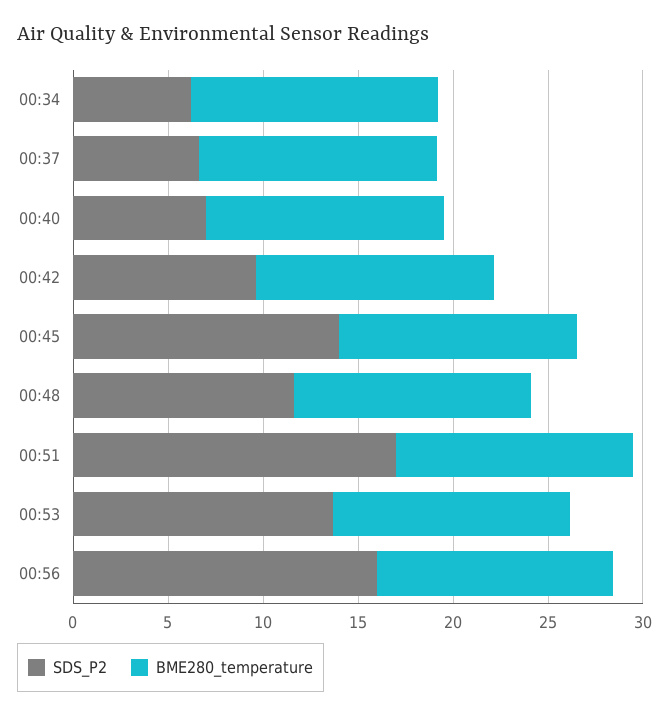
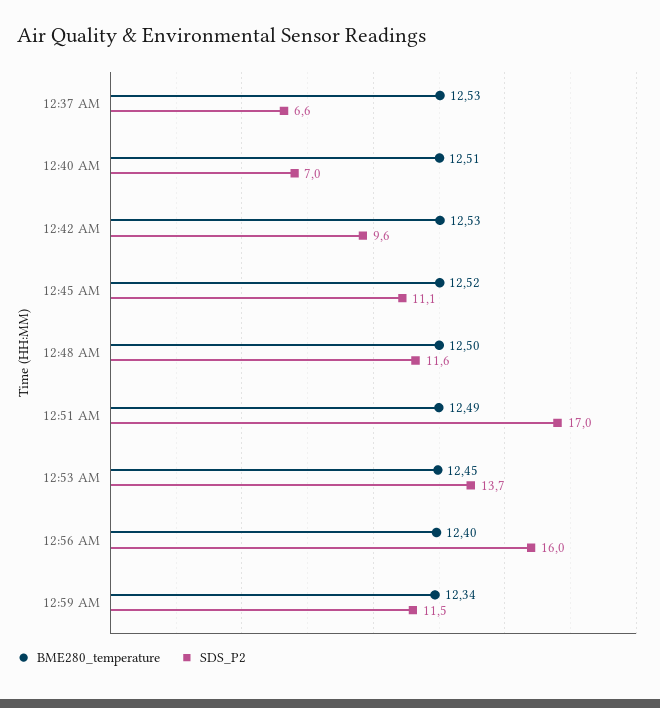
SDS_P2, 00:34: 6 -> none
BME280_temperature, 00:34: 13 -> none
SDS_P2, 00:45: 14 -> 11.1
BME280_temperature, 12:59 AM: none -> 12.34
SDS_P2, 12:59 AM: none -> 11.5

